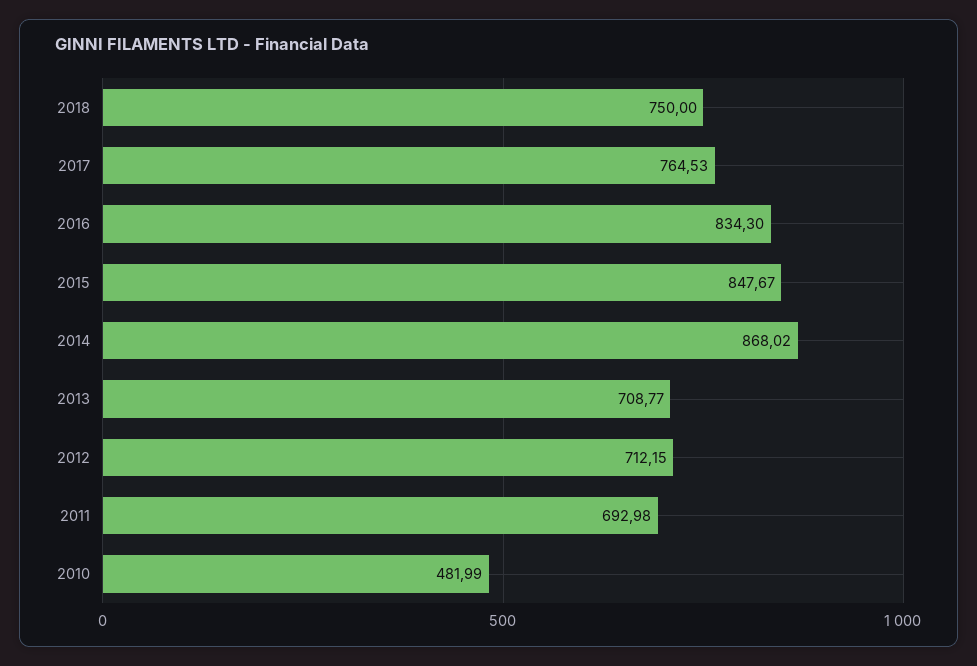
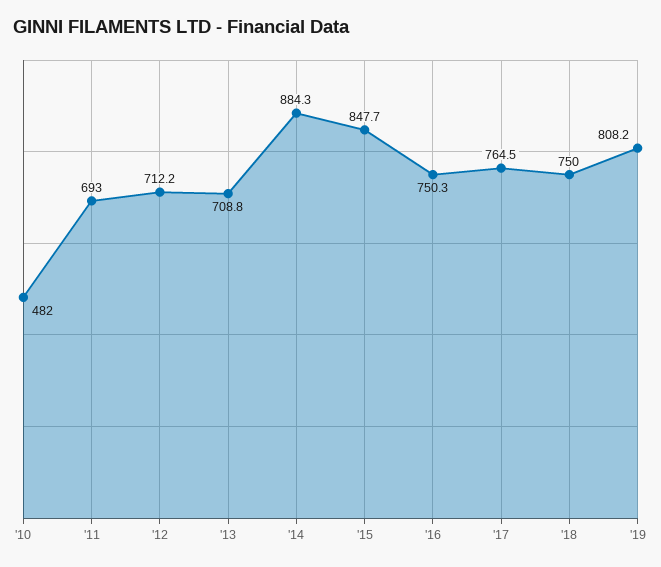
2016: 834.3 -> 750.3
2014: 868.02 -> 884.3
'19: none -> 808.2

